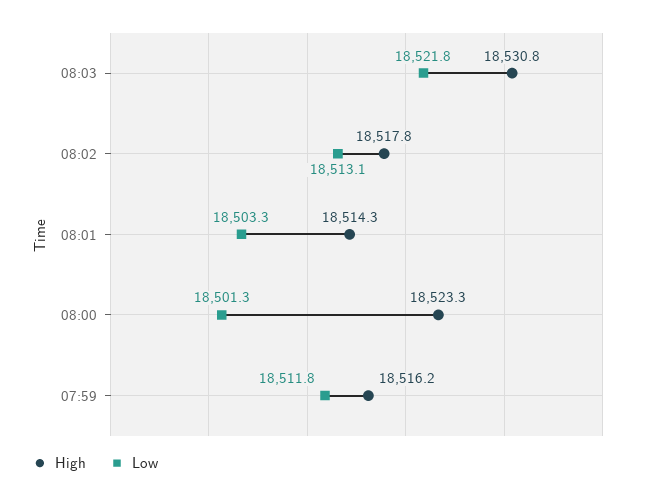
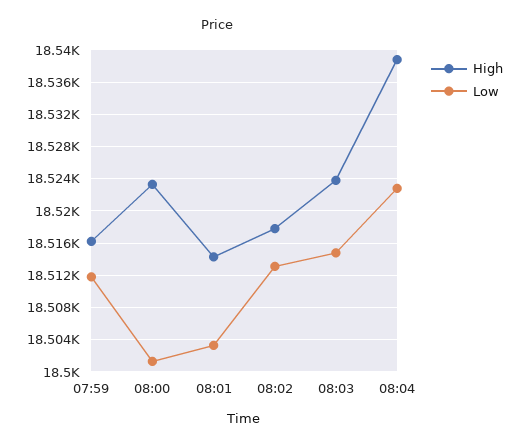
High, 08:03: 18530.8 -> 18524
Low, 08:03: 18521.8 -> 18515
High, 08:04: none -> 18539
Low, 08:04: none -> 18523

